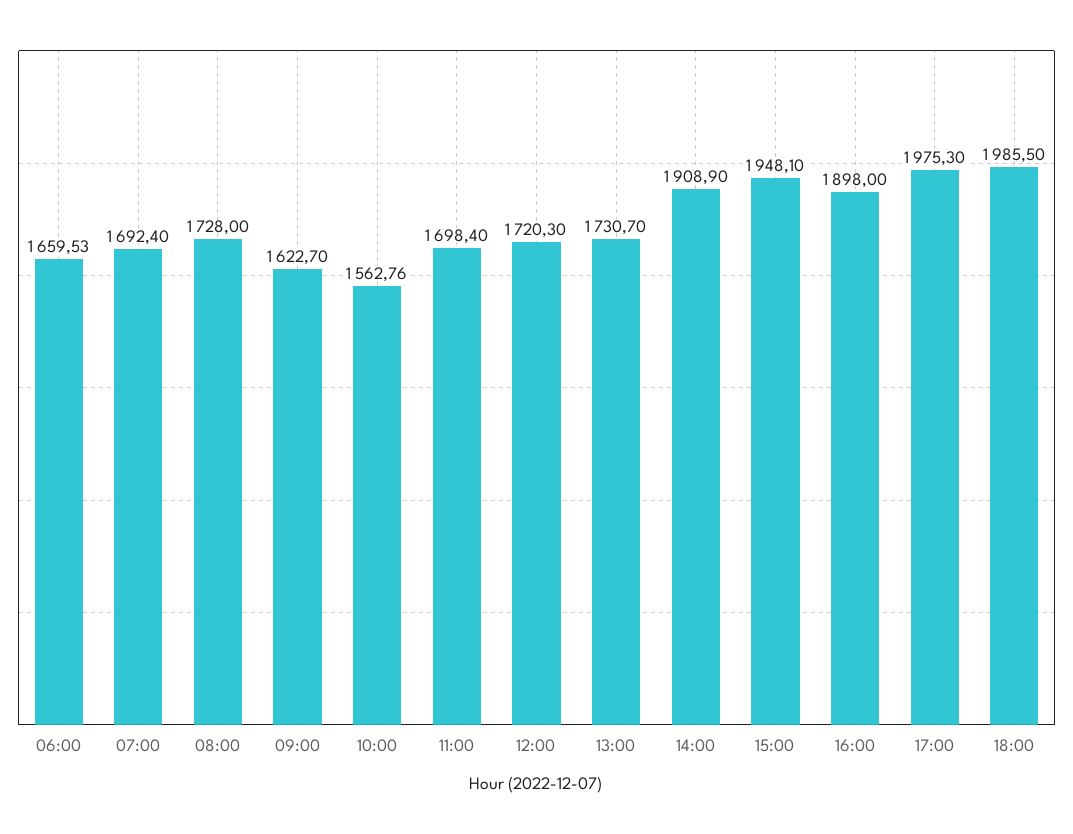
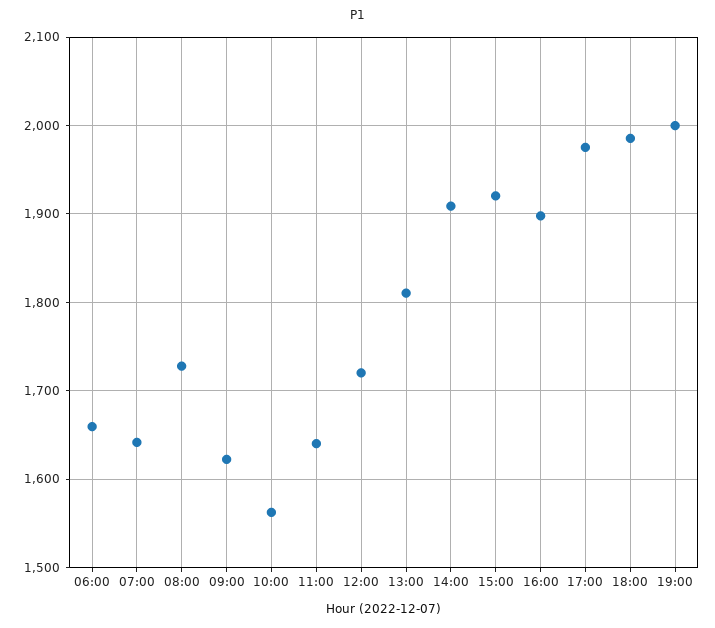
07:00: 1692.4 -> 1640
11:00: 1698.4 -> 1640
13:00: 1730.7 -> 1810
15:00: 1948.1 -> 1920
19:00: none -> 2000

